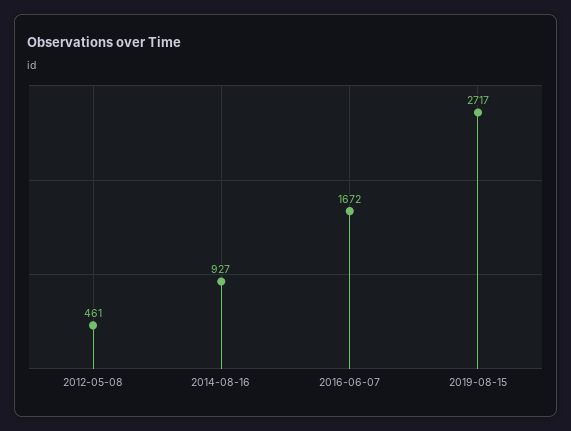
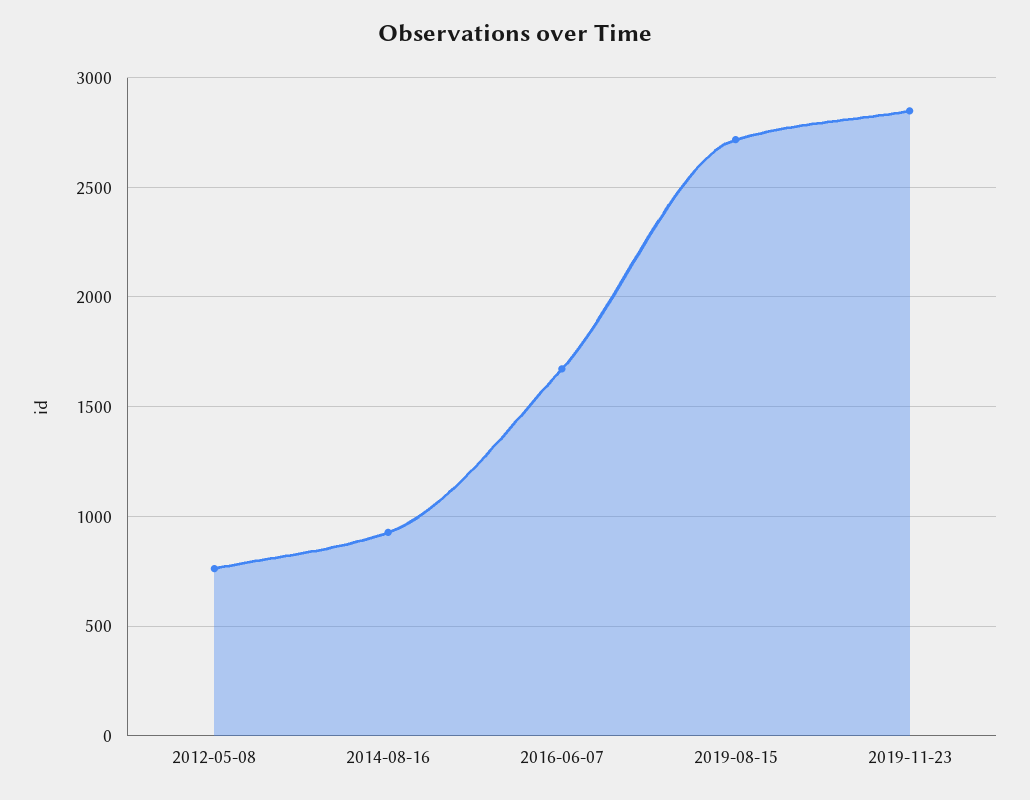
2012-05-08: 461 -> 750
2019-11-23: none -> 2850

